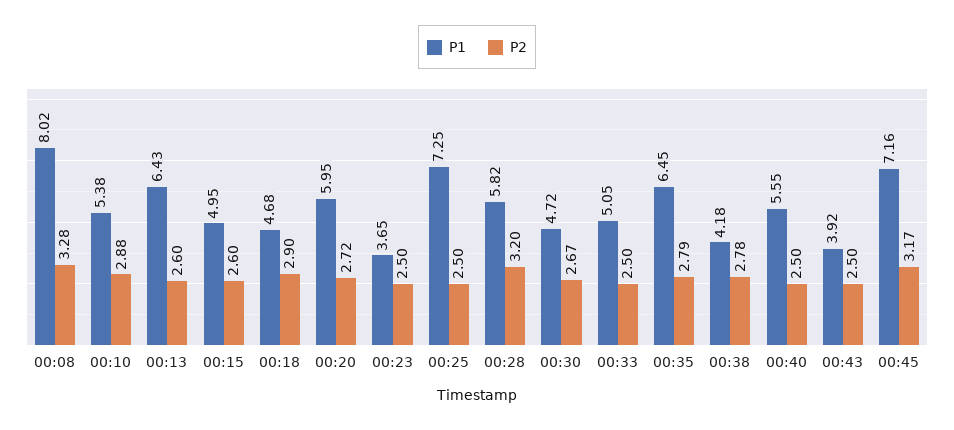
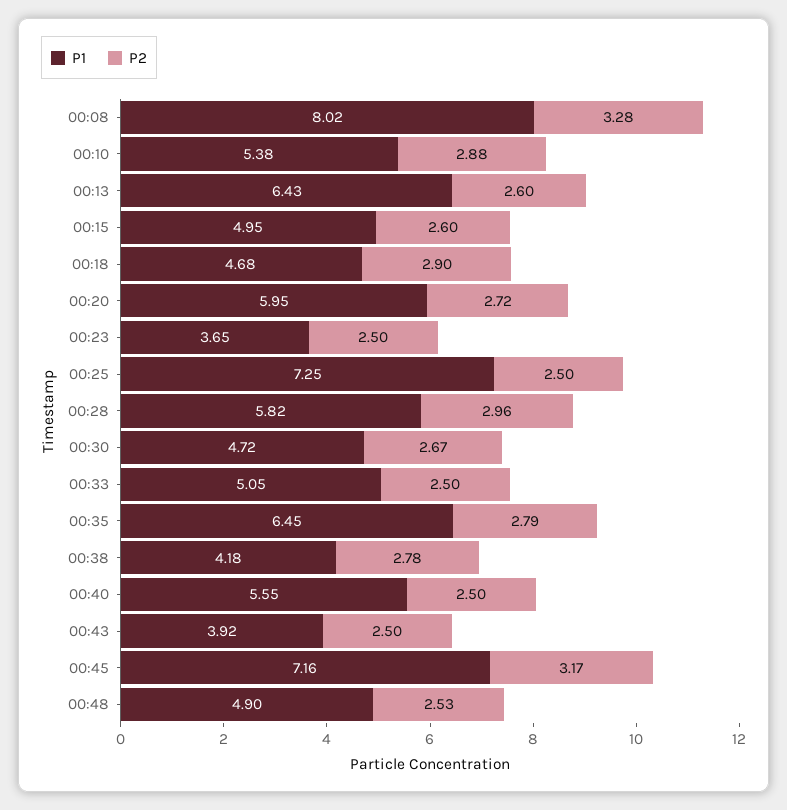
P2, 00:28: 3.2 -> 2.96
P1, 00:48: none -> 4.9
P2, 00:48: none -> 2.53

